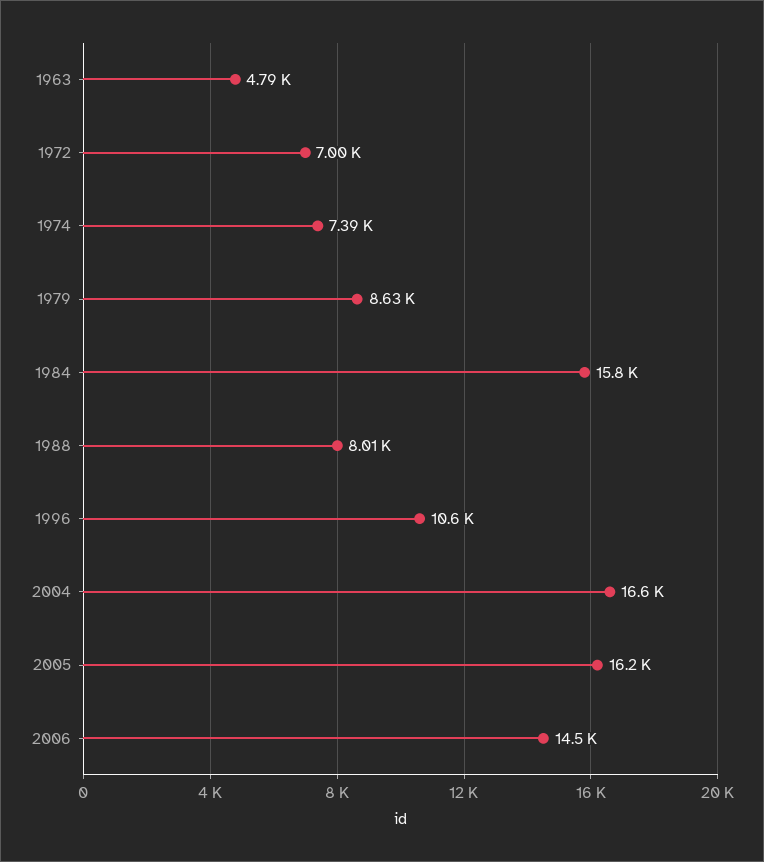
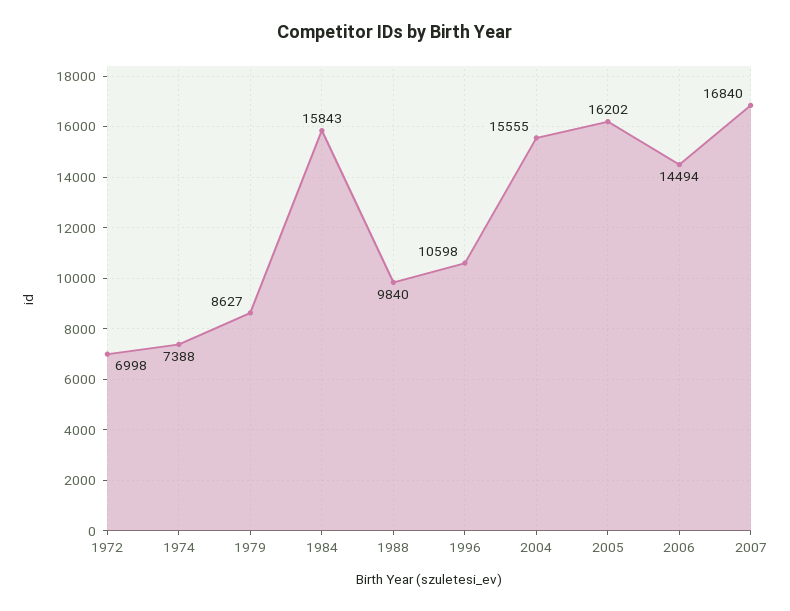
1963: 4790 -> none
1988: 8010 -> 9840
2004: 16600 -> 15555
2007: none -> 16840

